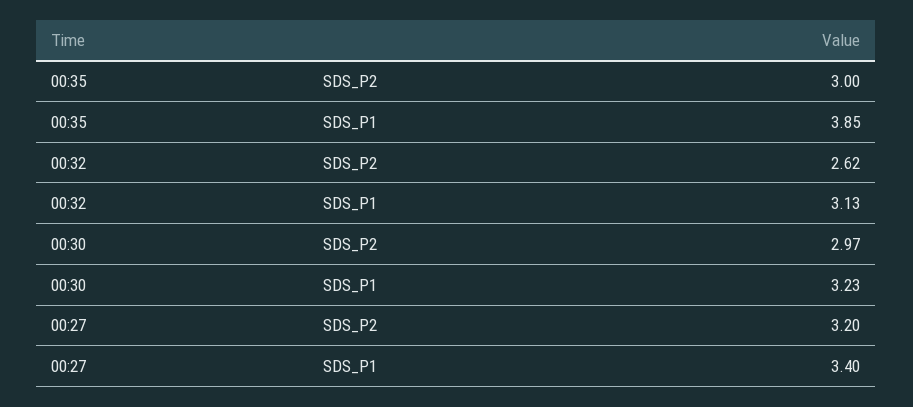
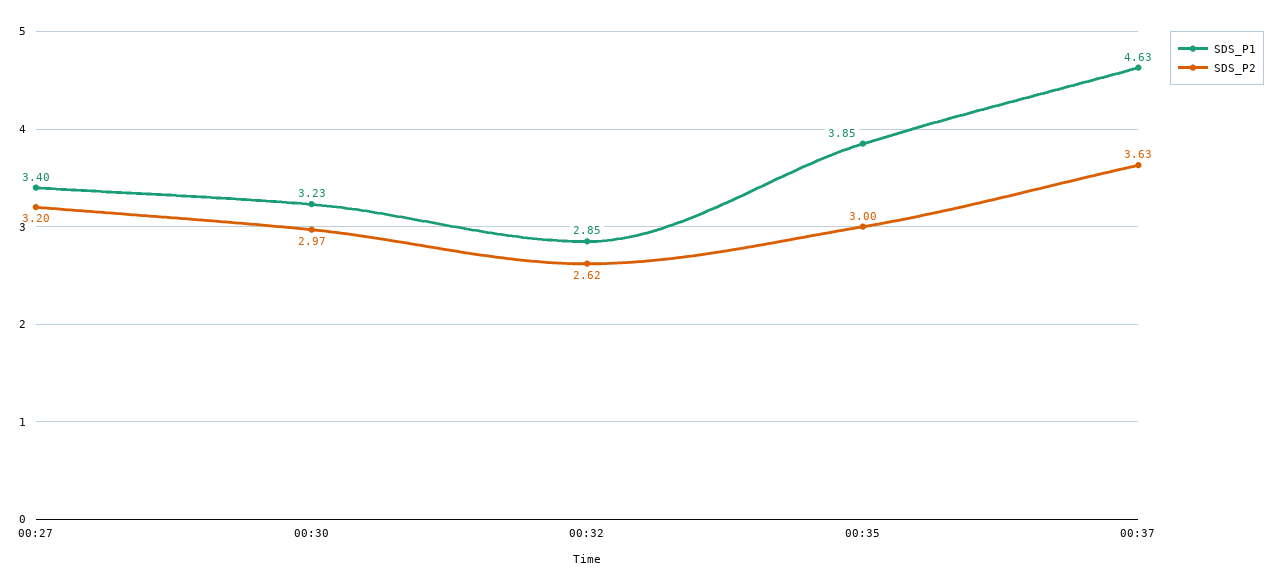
SDS_P1, 00:32: 3.13 -> 2.85
SDS_P1, 00:37: none -> 4.63
SDS_P2, 00:37: none -> 3.63

